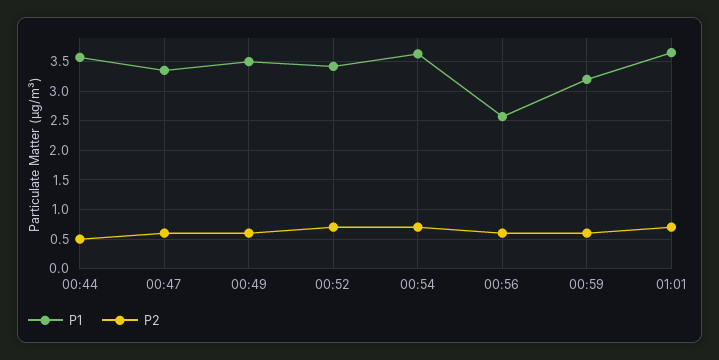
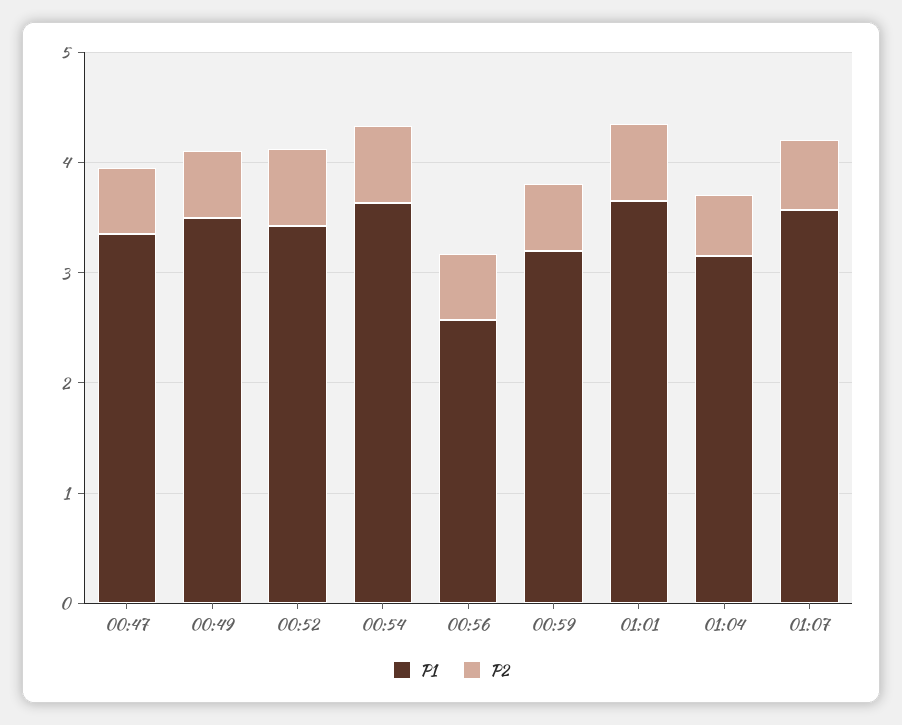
P1, 00:44: 3.5 -> none
P2, 00:44: 0.5 -> none
P1, 01:04: none -> 3.2
P2, 01:04: none -> 0.6
P1, 01:07: none -> 3.6
P2, 01:07: none -> 0.6

